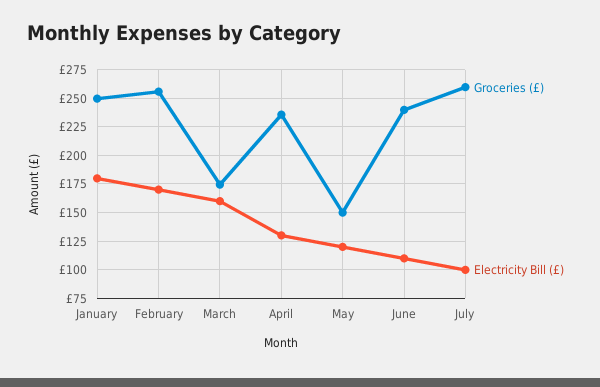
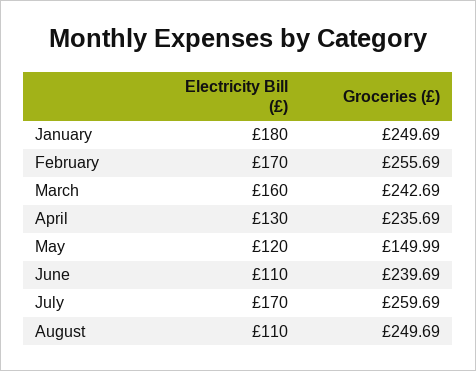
Groceries (£), March: 175 -> 242.69
Electricity Bill (£), July: 100 -> 170
Electricity Bill (£), August: none -> 110
Groceries (£), August: none -> 249.69

